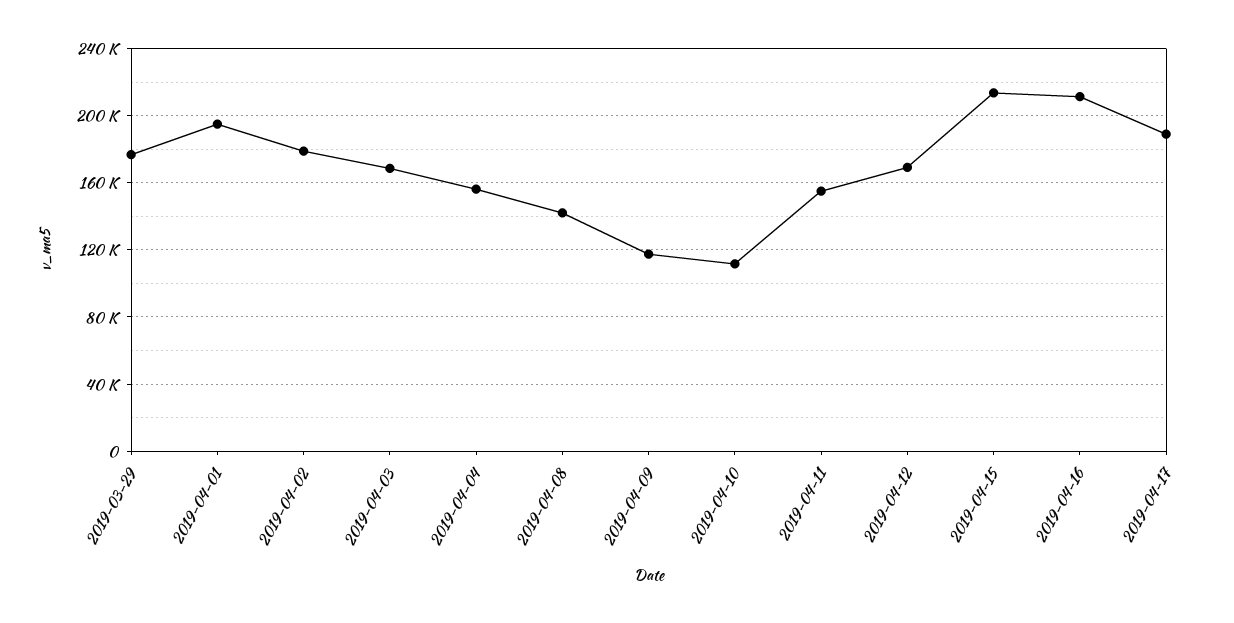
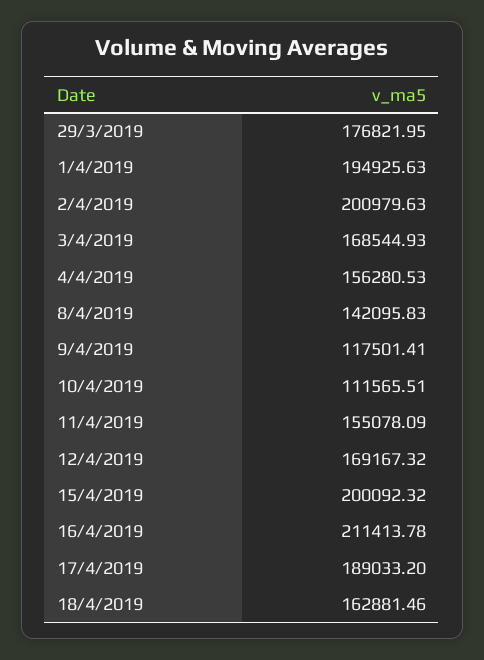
2019-04-02: 180000 -> 200979.63
2019-04-15: 215000 -> 200092.32
18/4/2019: none -> 162881.46

